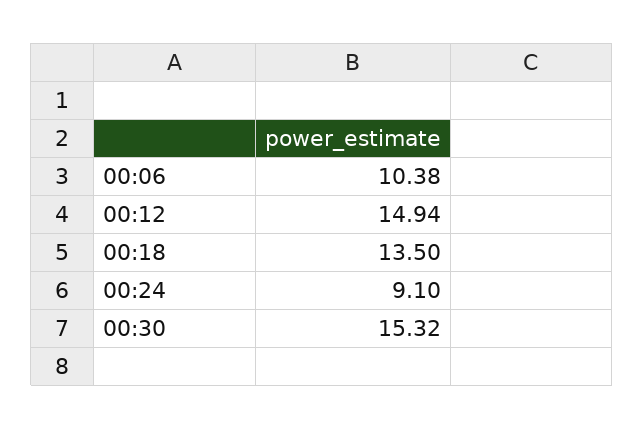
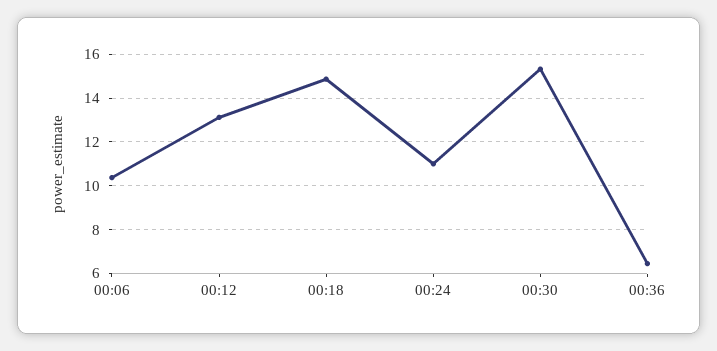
00:12: 14.94 -> 13
00:18: 13.5 -> 15
00:24: 9.1 -> 11
00:36: none -> 6.5

